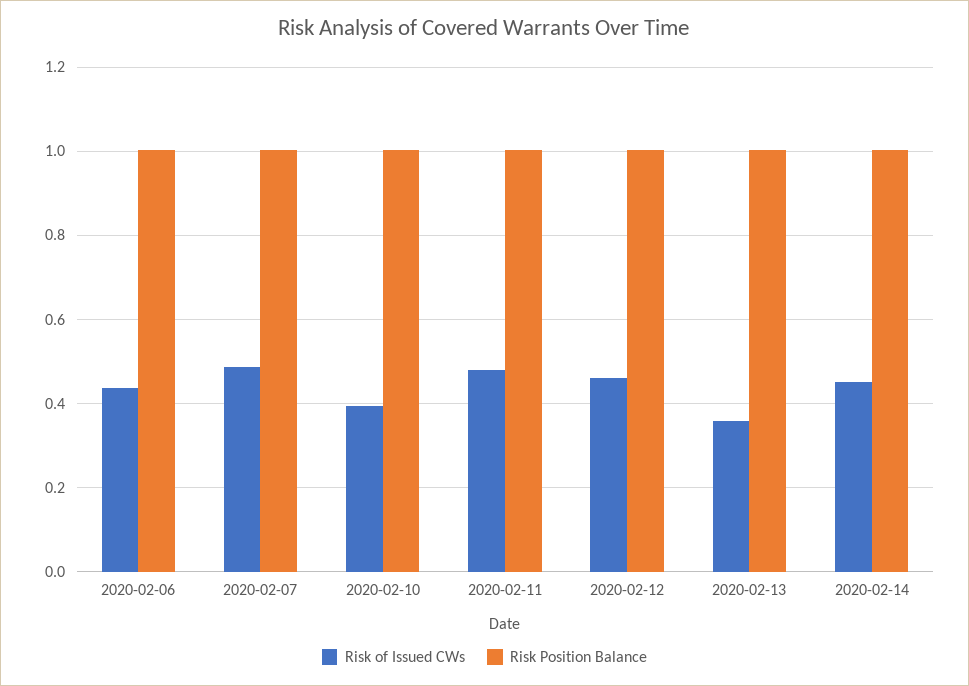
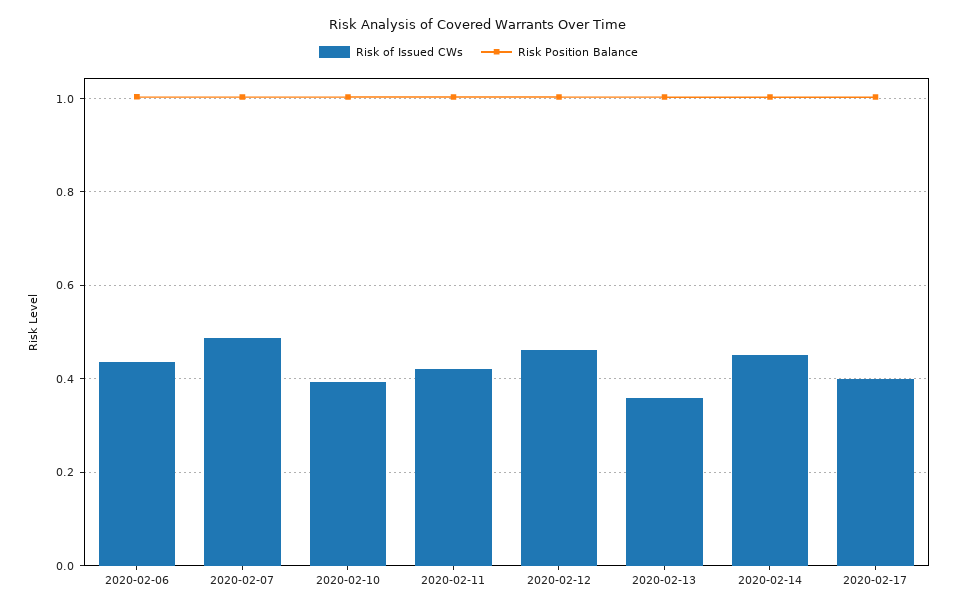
Risk of Issued CWs, 2020-02-11: 0.48 -> 0.42
Risk of Issued CWs, 2020-02-17: none -> 0.4
Risk Position Balance, 2020-02-17: none -> 1

